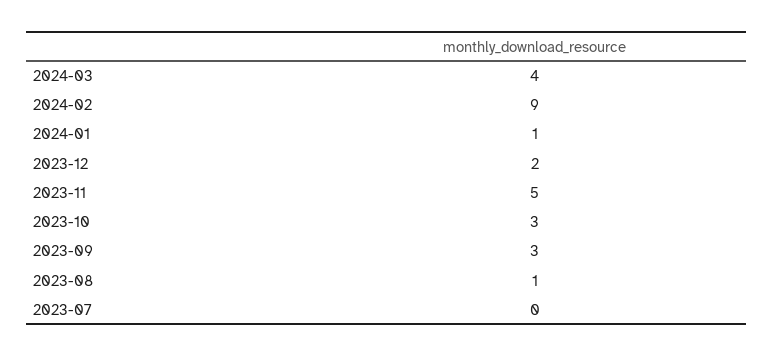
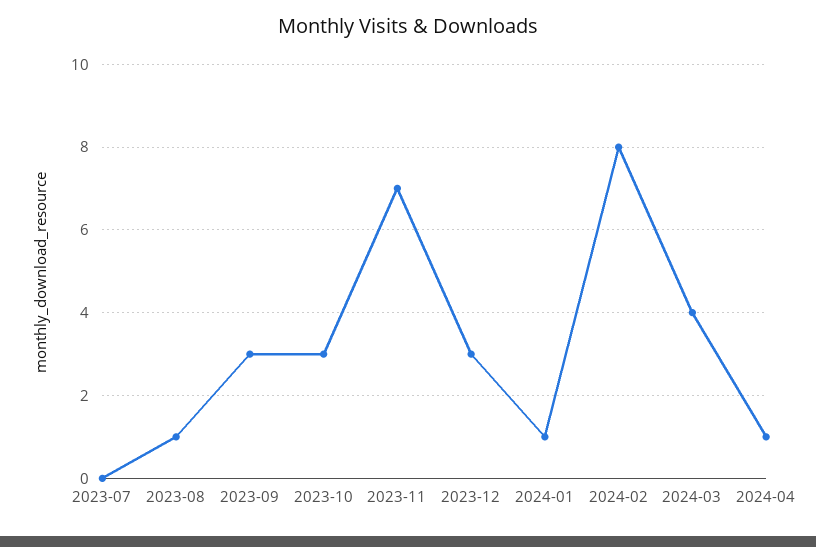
2024-02: 9 -> 8
2023-12: 2 -> 3
2023-11: 5 -> 7
2024-04: none -> 1

